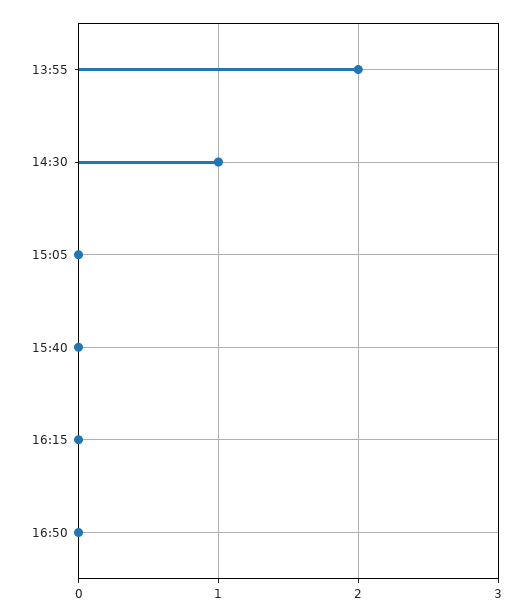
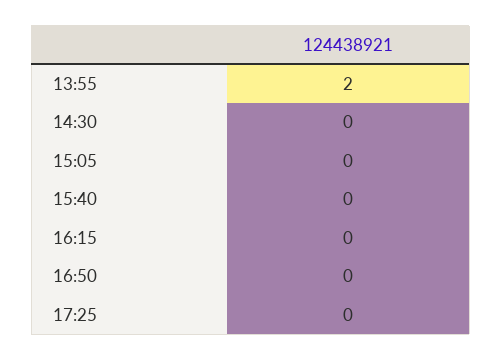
14:30: 1 -> 0
17:25: none -> 0

